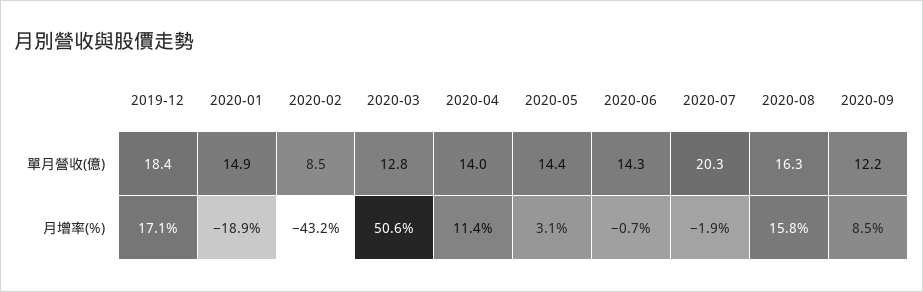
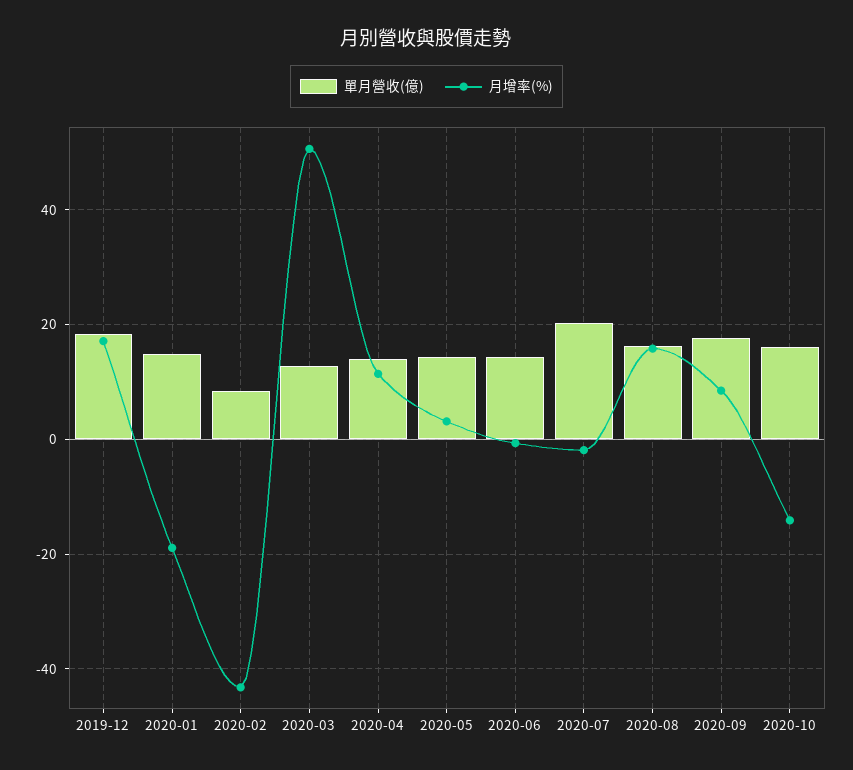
單月營收(億), 2020-09: 12.2 -> 18
單月營收(億), 2020-10: none -> 16
月增率(%), 2020-10: none -> -14

